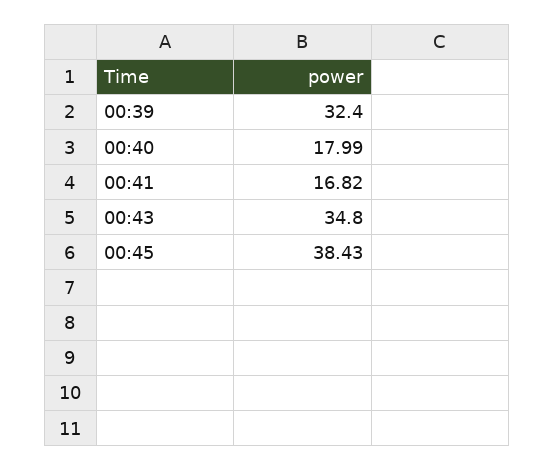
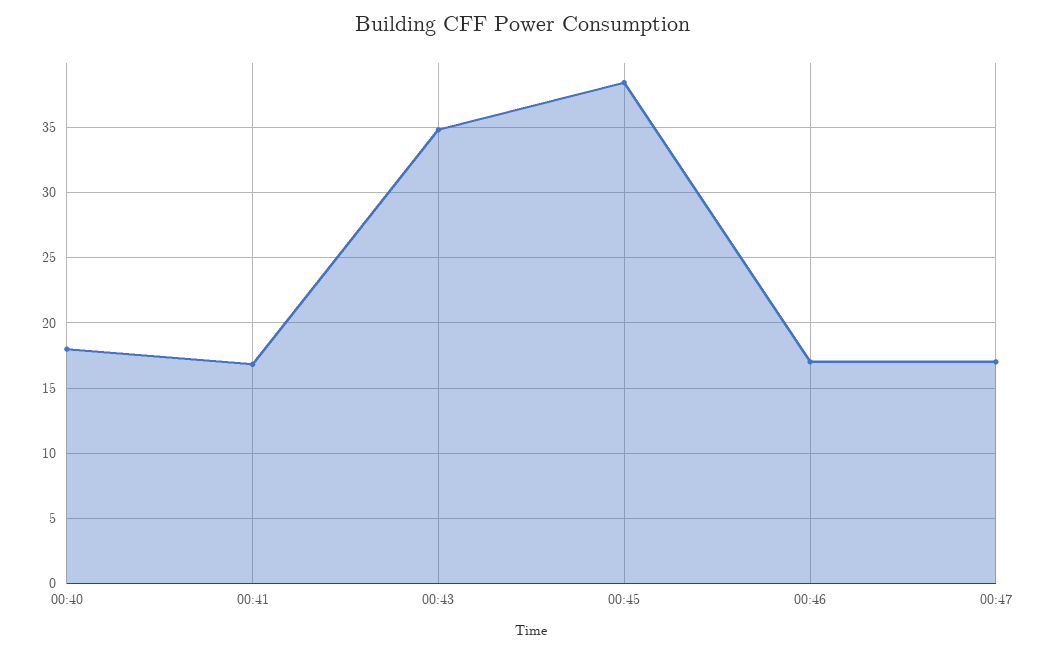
00:39: 32.4 -> none
00:46: none -> 17
00:47: none -> 17

